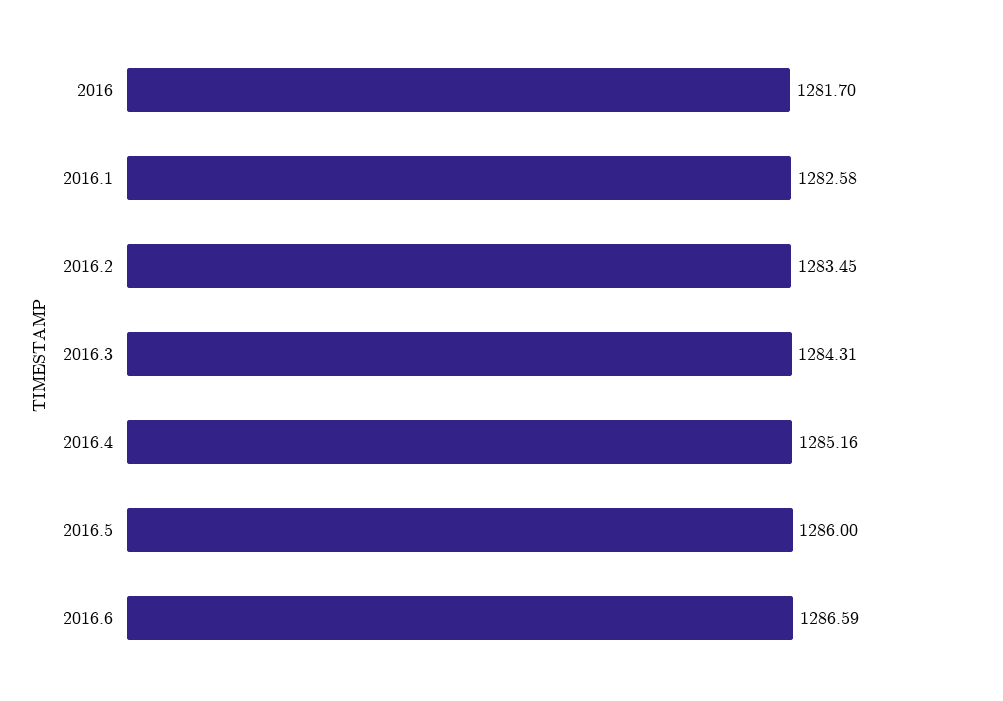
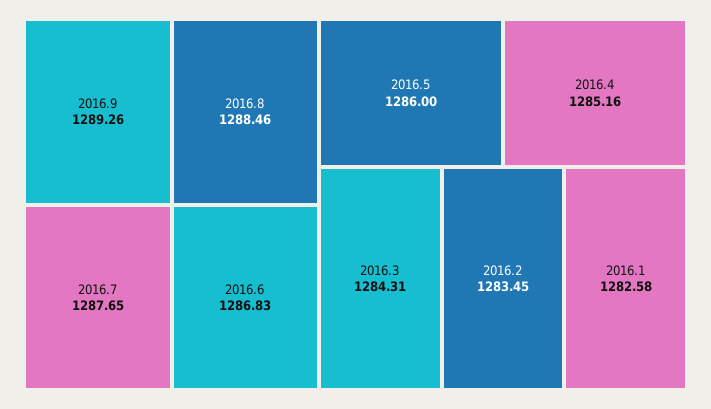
2016: 1281.7 -> none
2016.6: 1286.59 -> 1286.83
2016.9: none -> 1289.26
2016.8: none -> 1288.46
2016.7: none -> 1287.65

